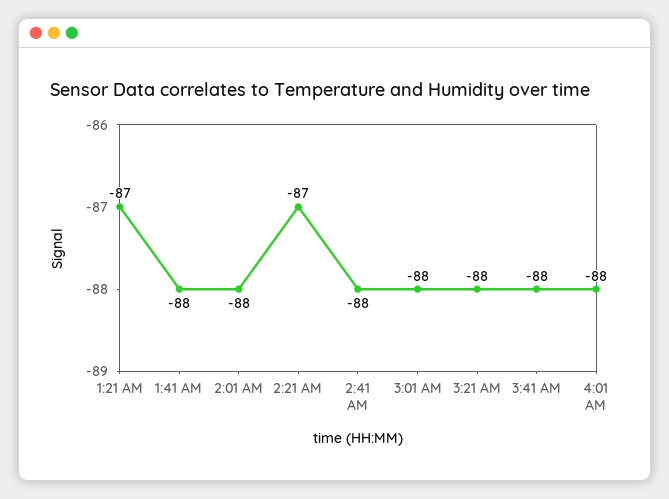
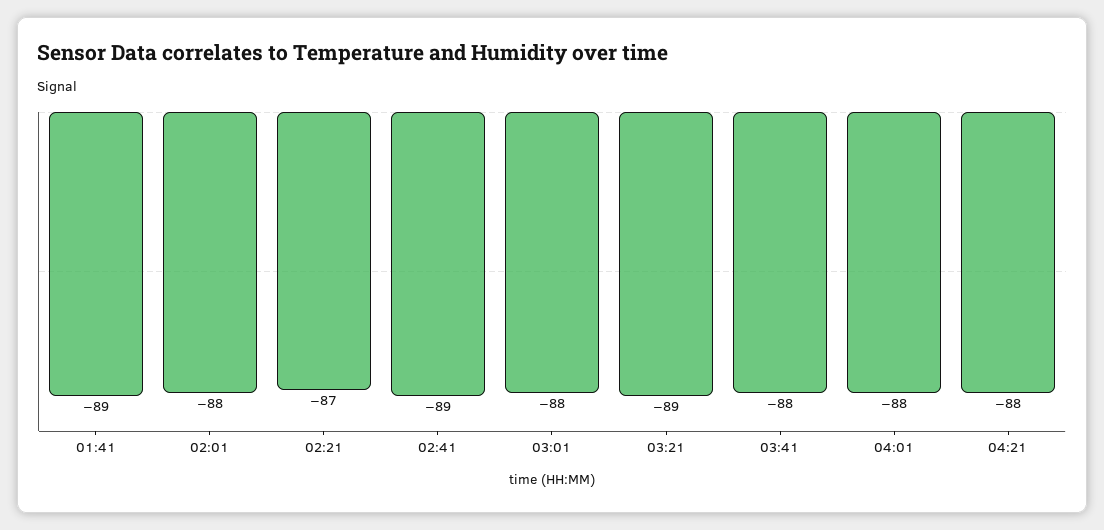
1:21 AM: -87 -> none
1:41 AM: -88 -> -89
2:41 AM: -88 -> -89
3:21 AM: -88 -> -89
04:21: none -> -88

